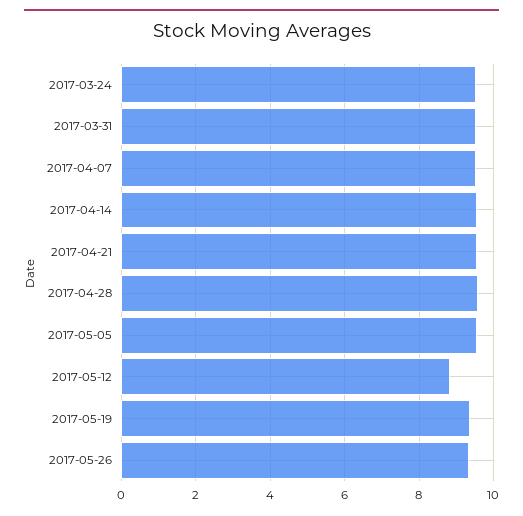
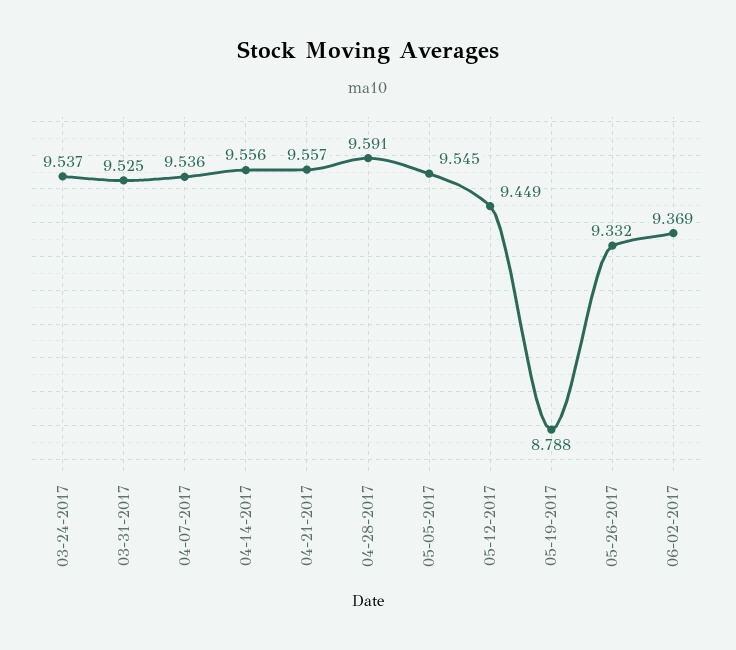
2017-05-12: 8.8 -> 9.449
2017-05-19: 9.4 -> 8.788
06-02-2017: none -> 9.369

